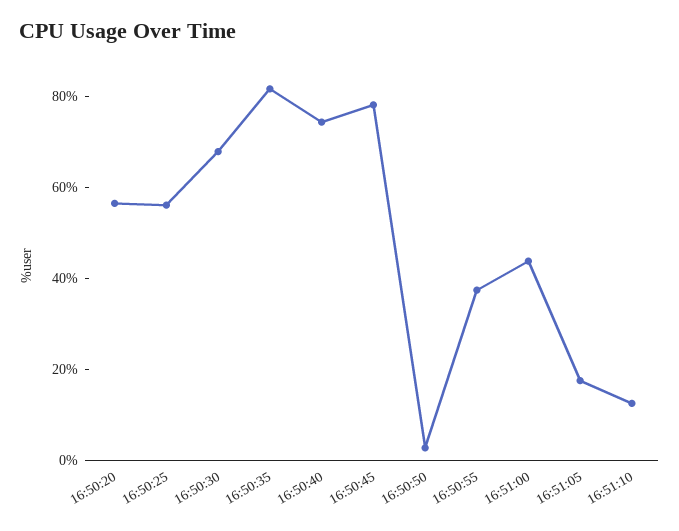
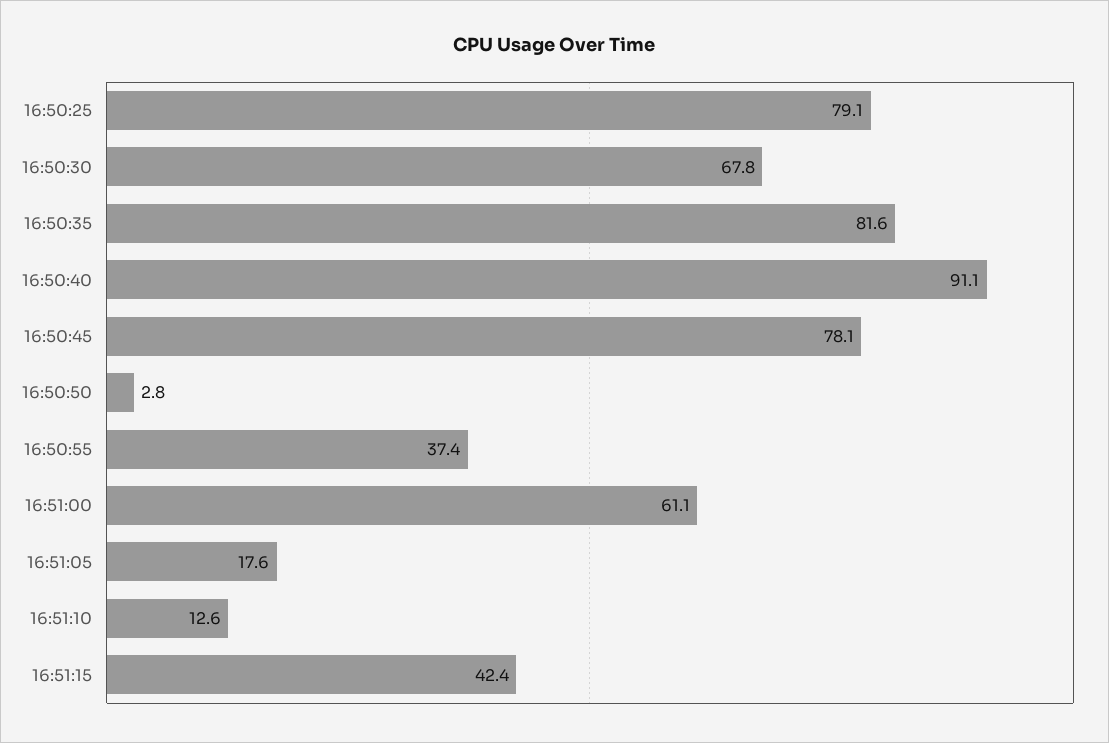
16:50:20: 55 -> none
16:50:25: 55 -> 79.1
16:50:40: 75 -> 91.1
16:51:00: 45 -> 61.1
16:51:15: none -> 42.4

